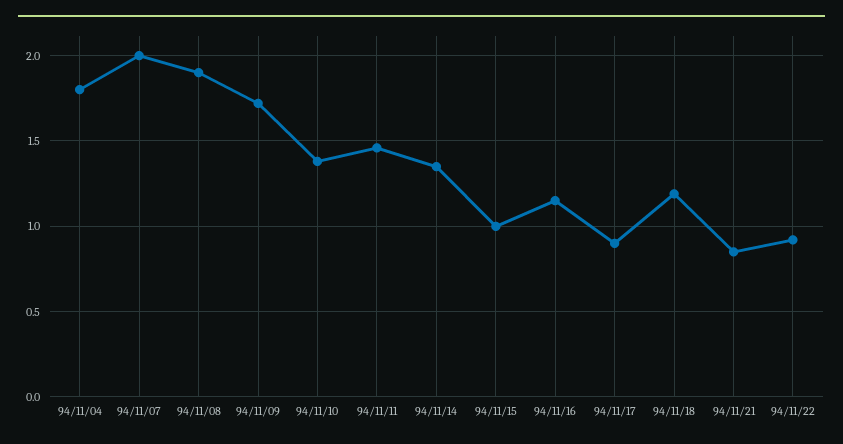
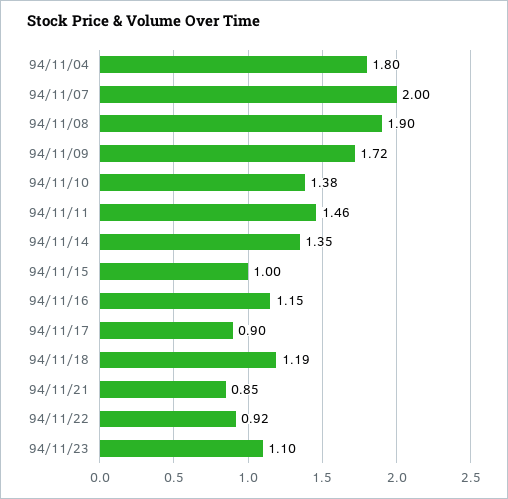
94/11/23: none -> 1.1

